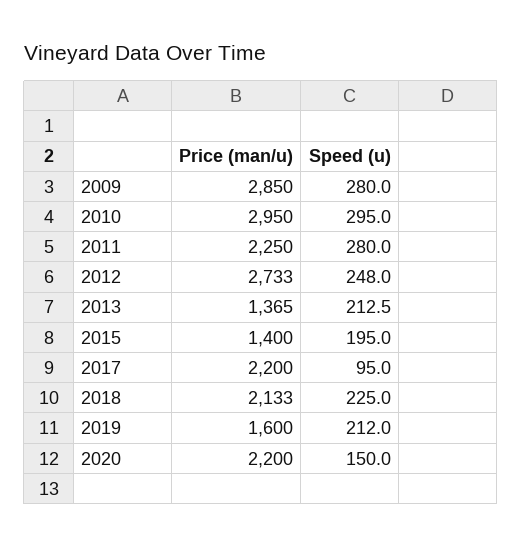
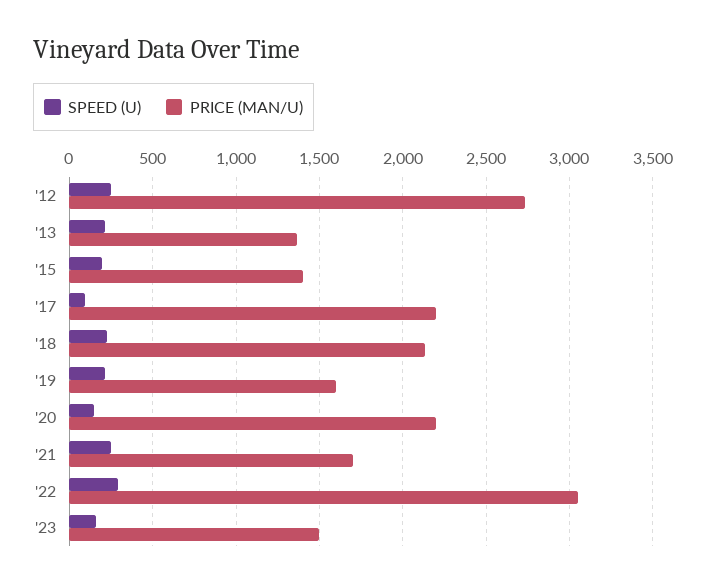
Price (man/u), 2009: 2850 -> none
Speed (u), 2009: 280 -> none
Price (man/u), 2010: 2950 -> none
Speed (u), 2010: 295 -> none
Price (man/u), 2011: 2250 -> none
Speed (u), 2011: 280 -> none
Speed (u), '21: none -> 250
Price (man/u), '21: none -> 1700
Speed (u), '22: none -> 300
Price (man/u), '22: none -> 3050
Speed (u), '23: none -> 150
Price (man/u), '23: none -> 1500

